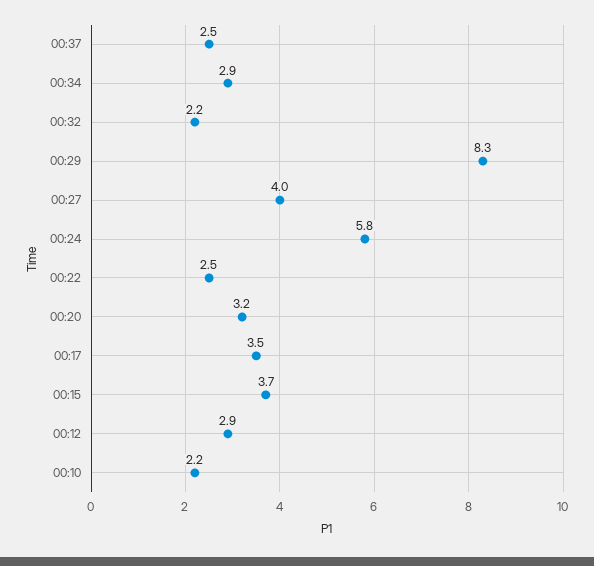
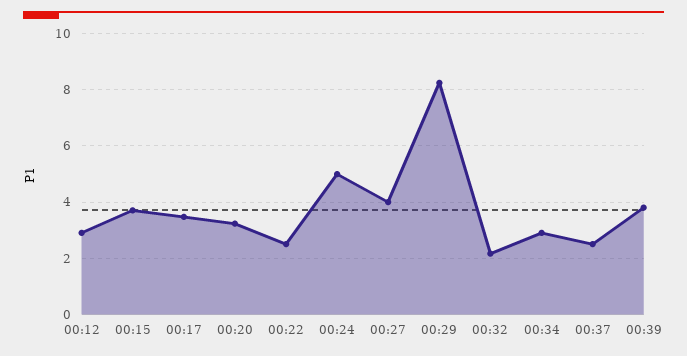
00:24: 5.8 -> 5
00:10: 2.2 -> none
00:39: none -> 3.75

